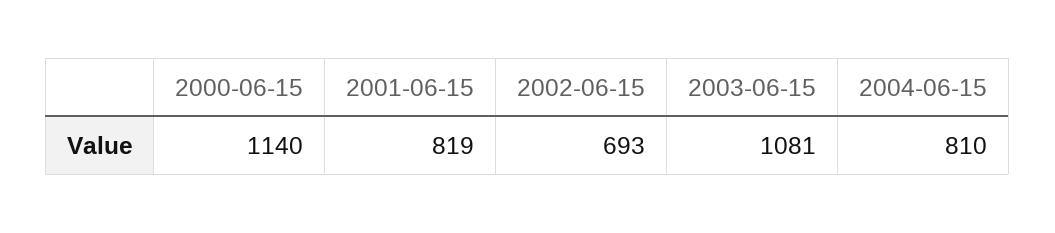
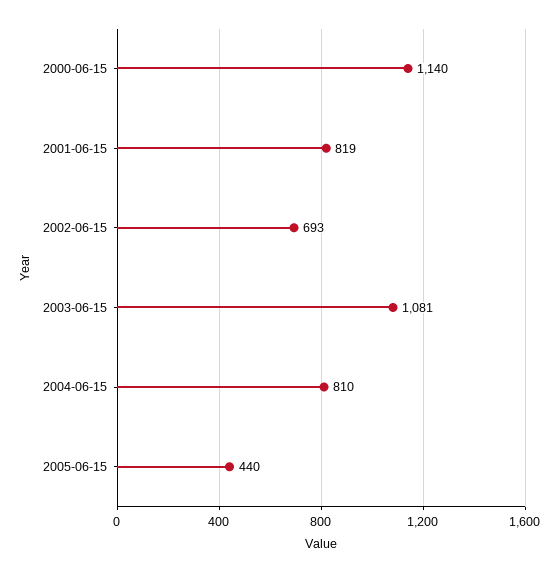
2005-06-15: none -> 440

